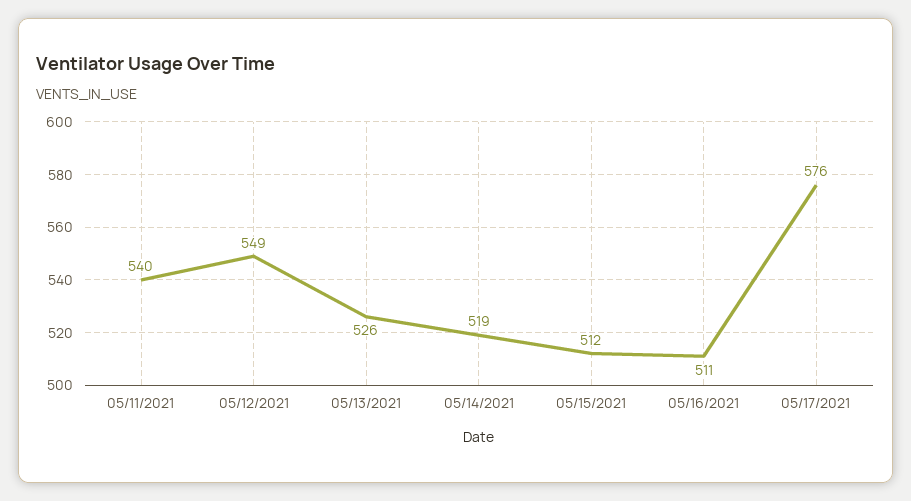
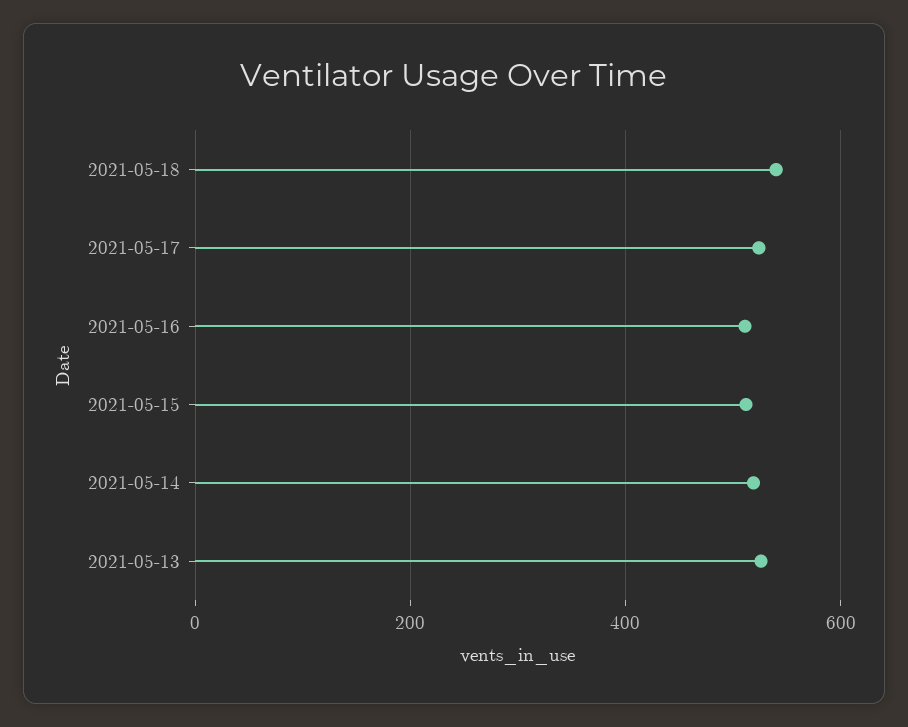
05/11/2021: 540 -> none
05/12/2021: 549 -> none
05/17/2021: 576 -> 520
2021-05-18: none -> 540

